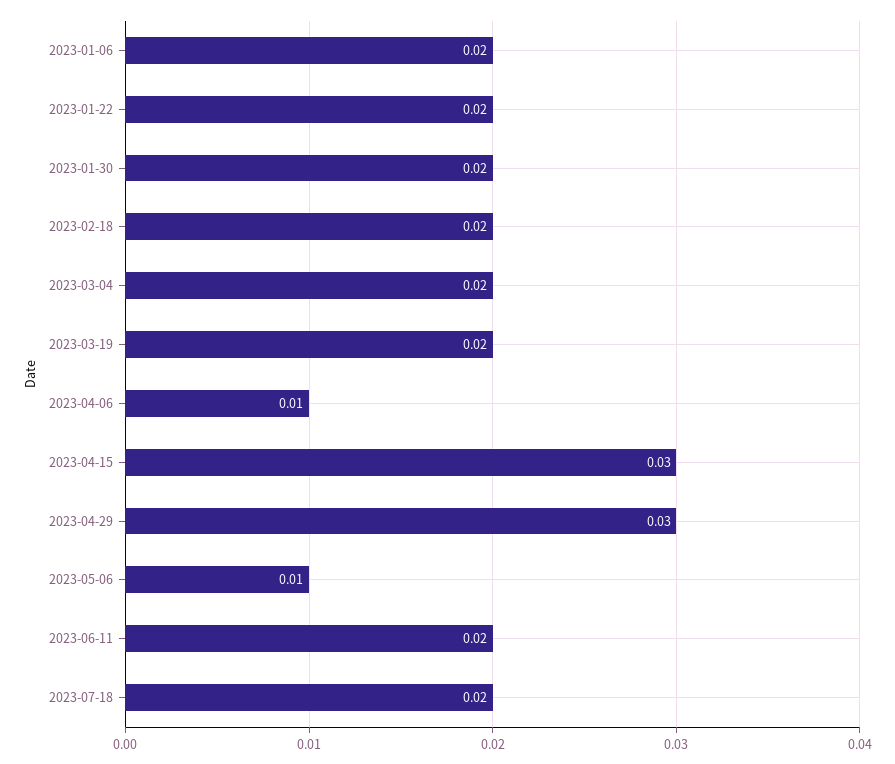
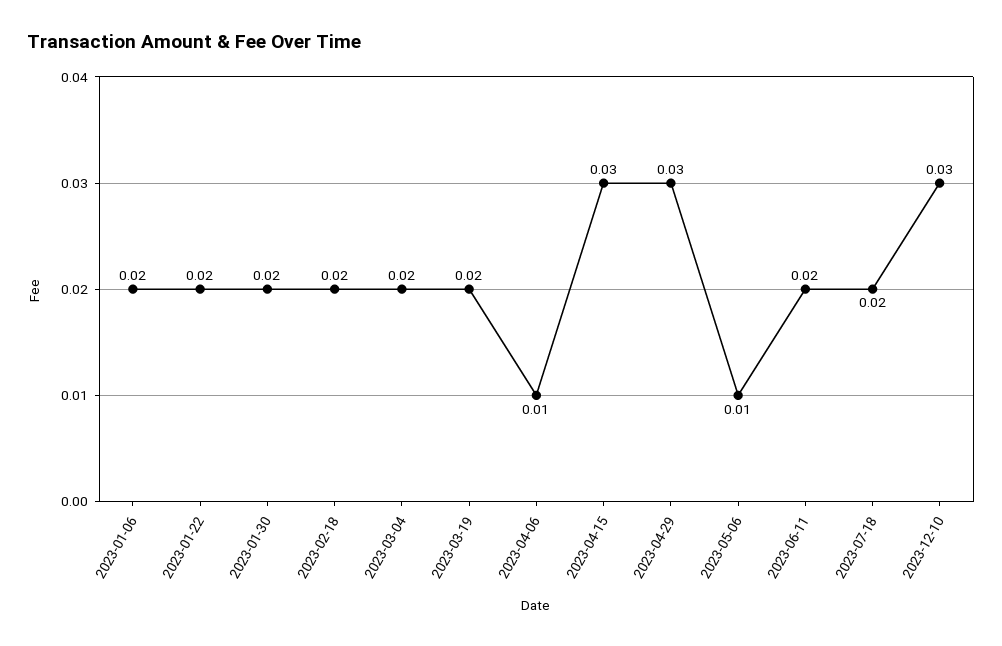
2023-12-10: none -> 0.03

